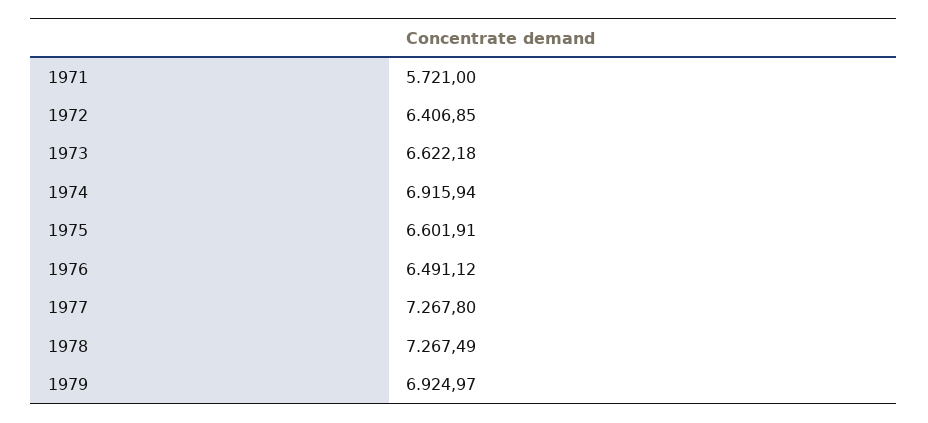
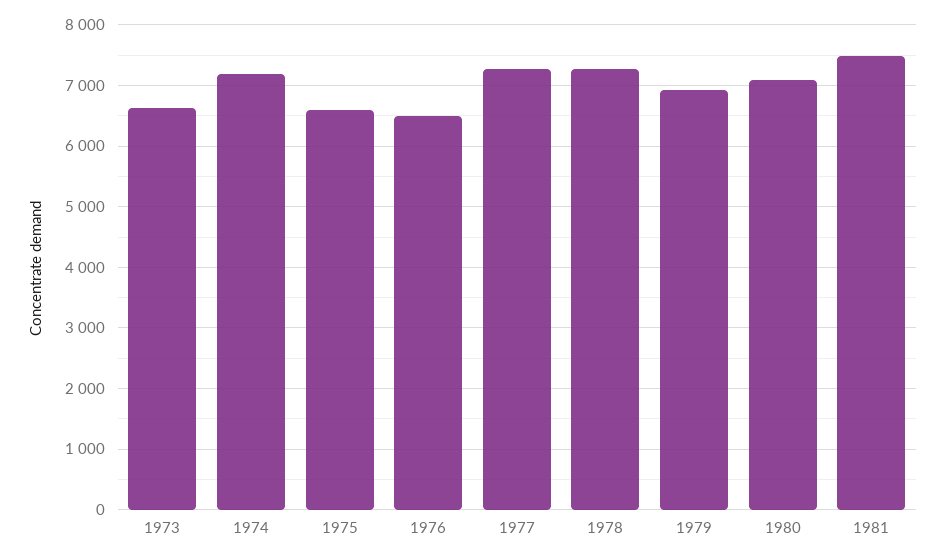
1971: 5721 -> none
1972: 6406.85 -> none
1974: 6915.94 -> 7200
1980: none -> 7100
1981: none -> 7500

